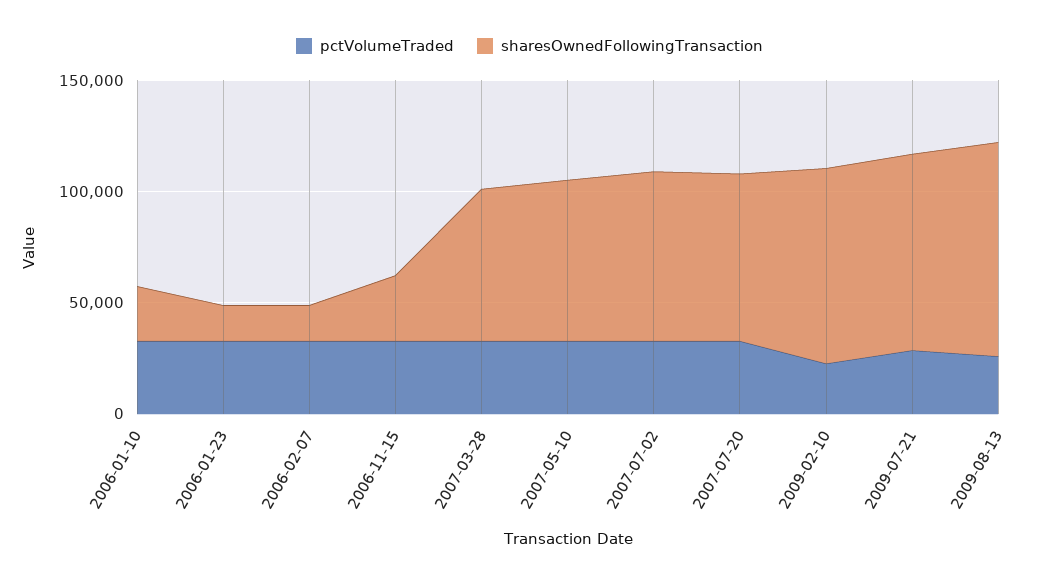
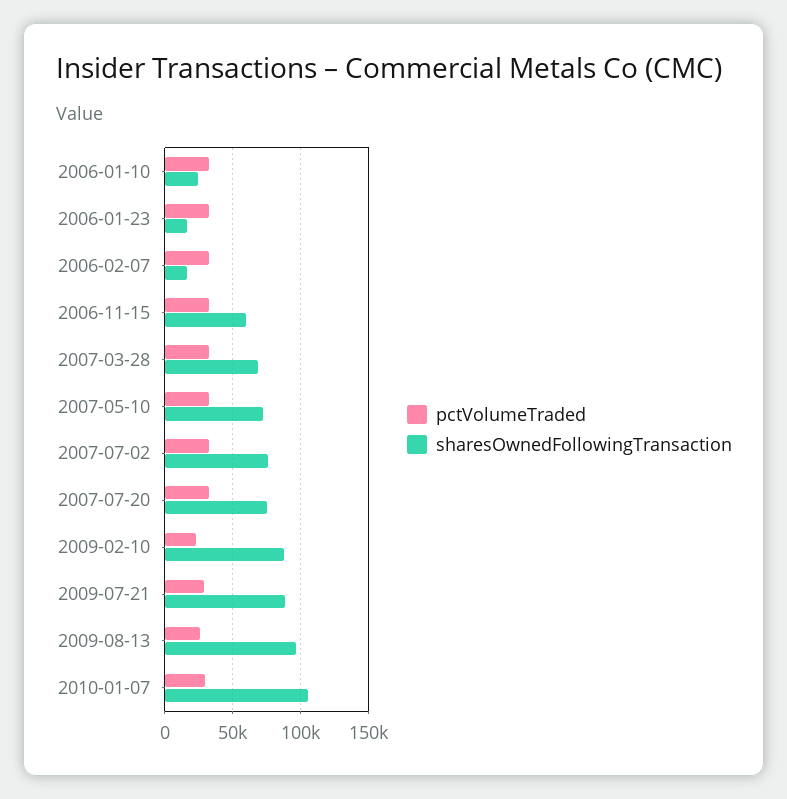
sharesOwnedFollowingTransaction, 2006-11-15: 30000 -> 60000
pctVolumeTraded, 2010-01-07: none -> 30000
sharesOwnedFollowingTransaction, 2010-01-07: none -> 105000

